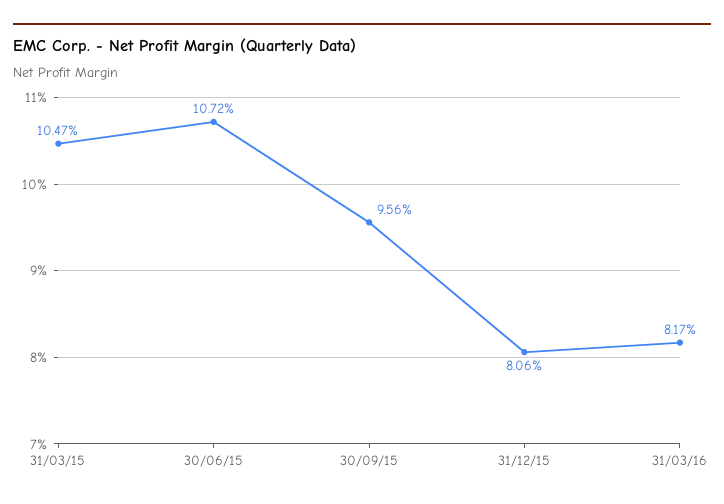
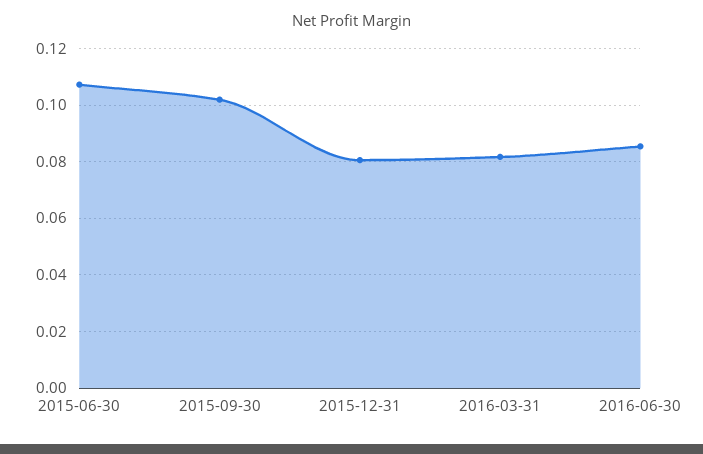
31/03/15: 0.1047 -> none
30/09/15: 0.0956 -> 0.1025
2016-06-30: none -> 0.085

